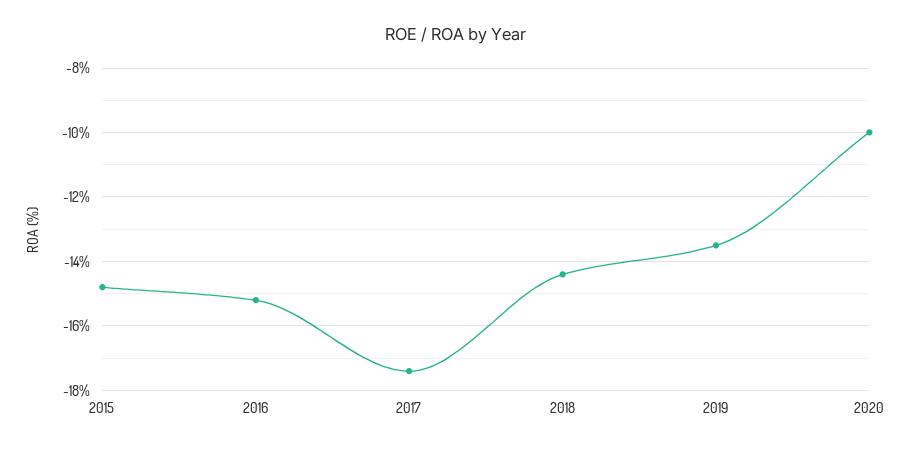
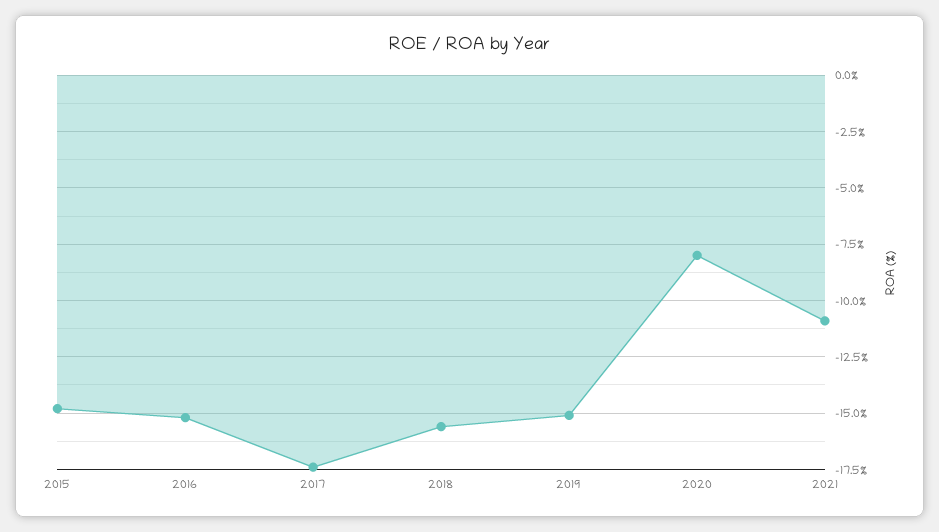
2018: -14.5 -> -15.5
2019: -13.5 -> -15
2020: -10 -> -8
2021: none -> -11

